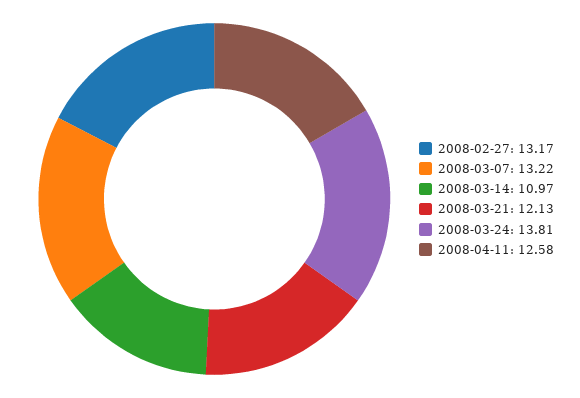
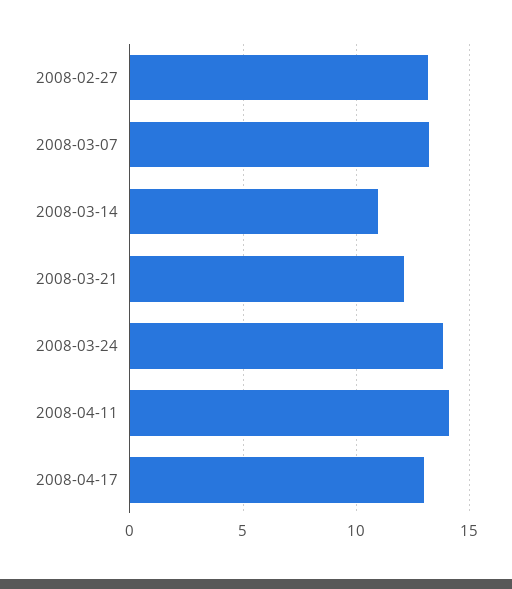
2008-04-11: 12.58 -> 14
2008-04-17: none -> 13

